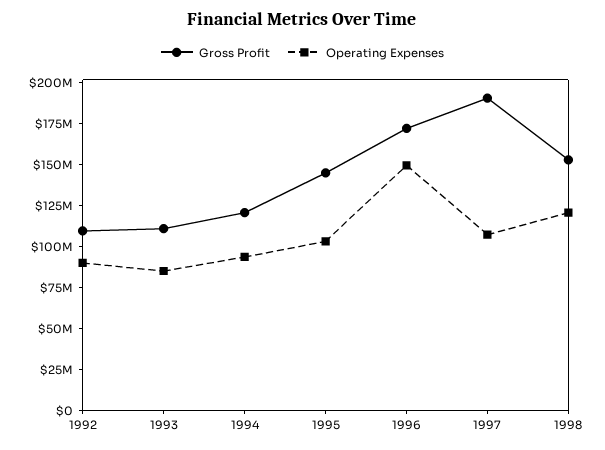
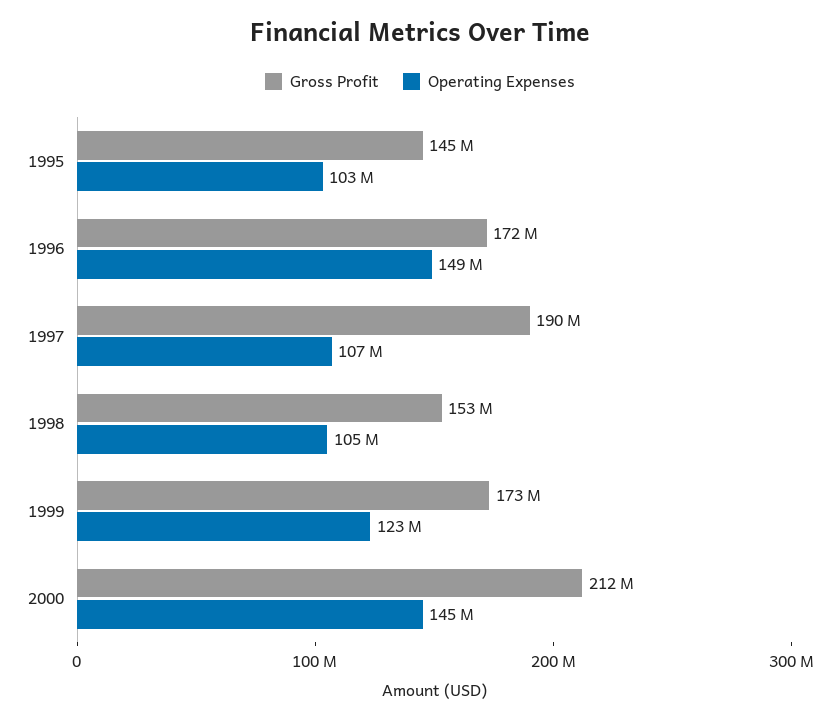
Gross Profit, 1992: 110000000 -> none
Operating Expenses, 1992: 90000000 -> none
Gross Profit, 1993: 110000000 -> none
Operating Expenses, 1993: 85000000 -> none
Gross Profit, 1994: 120000000 -> none
Operating Expenses, 1994: 95000000 -> none
Operating Expenses, 1998: 120000000 -> 105000000
Gross Profit, 1999: none -> 173000000
Operating Expenses, 1999: none -> 123000000
Gross Profit, 2000: none -> 212000000
Operating Expenses, 2000: none -> 145000000

